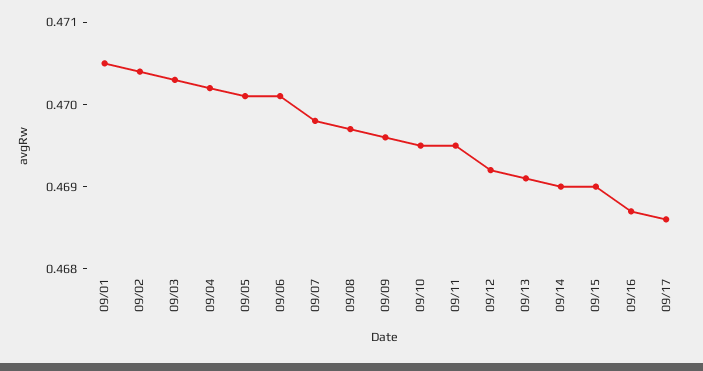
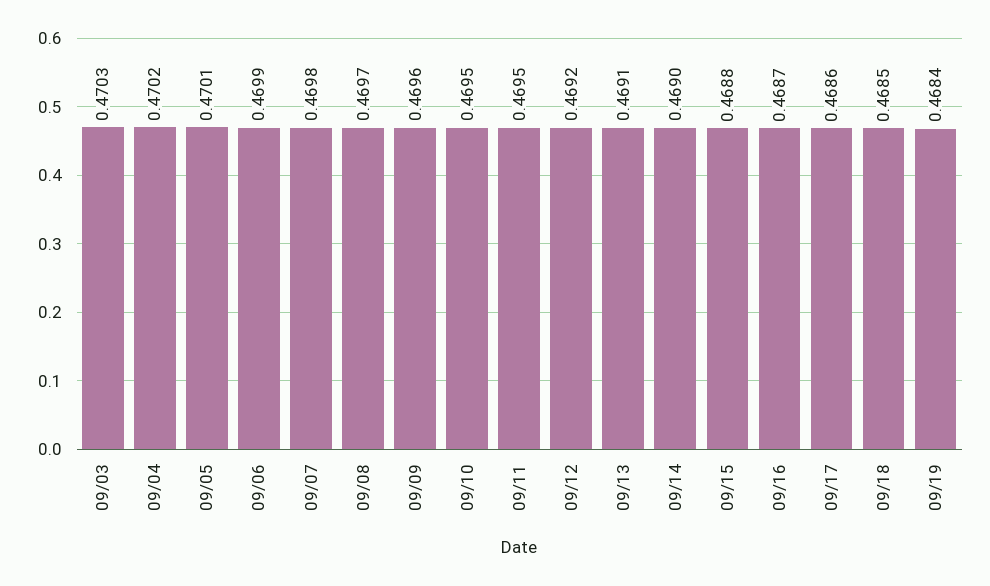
09/01: 0.4705 -> none
09/02: 0.4704 -> none
09/06: 0.4701 -> 0.4699
09/15: 0.469 -> 0.4688
09/18: none -> 0.4685
09/19: none -> 0.4684

